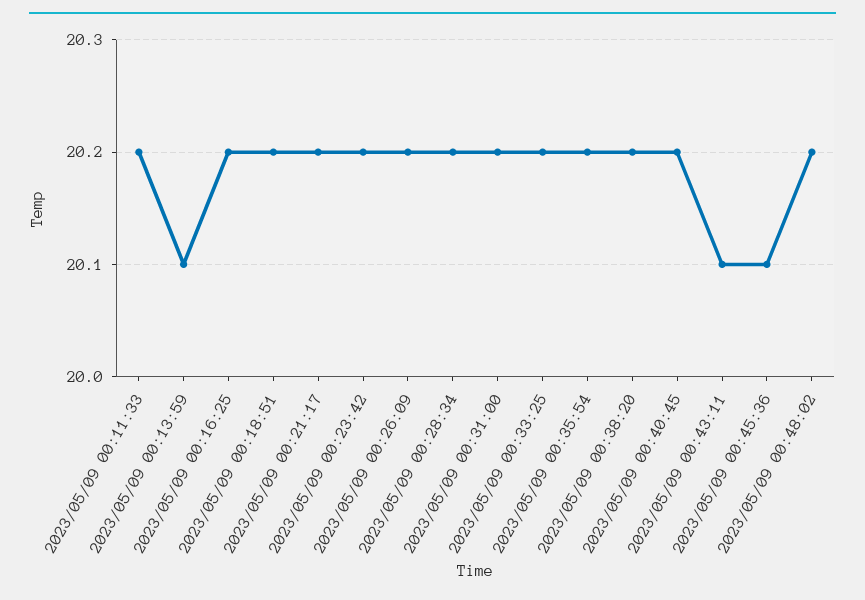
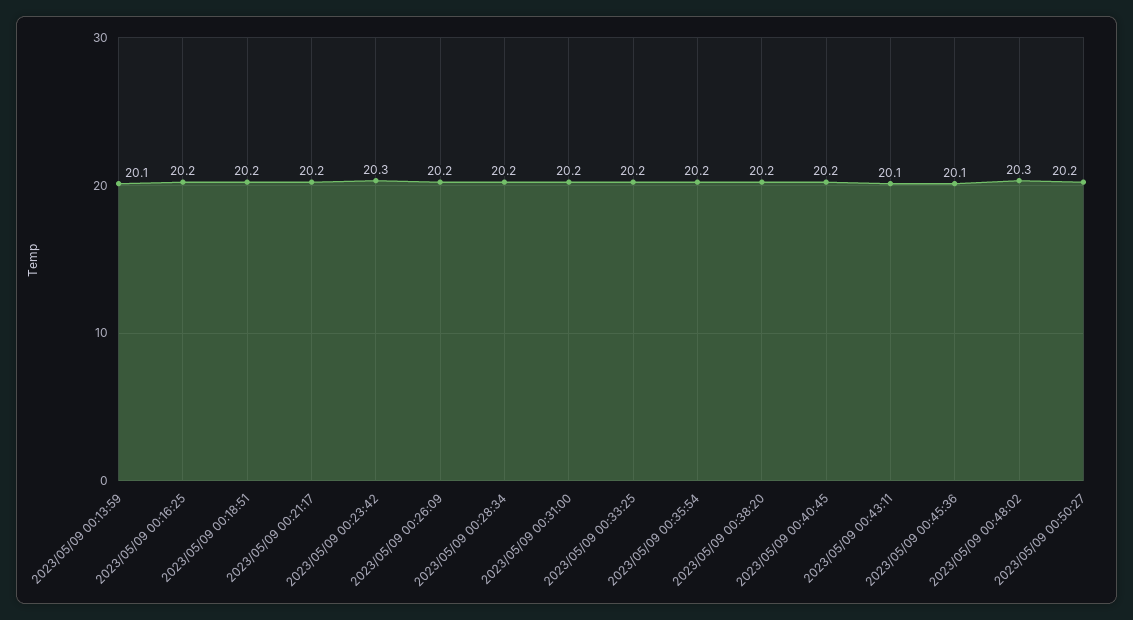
2023/05/09 00:11:33: 20.2 -> none
2023/05/09 00:23:42: 20.2 -> 20.3
2023/05/09 00:48:02: 20.2 -> 20.3
2023/05/09 00:50:27: none -> 20.2

